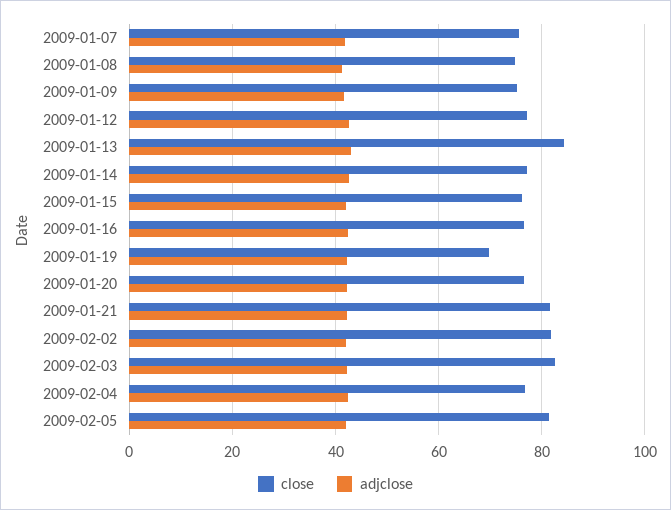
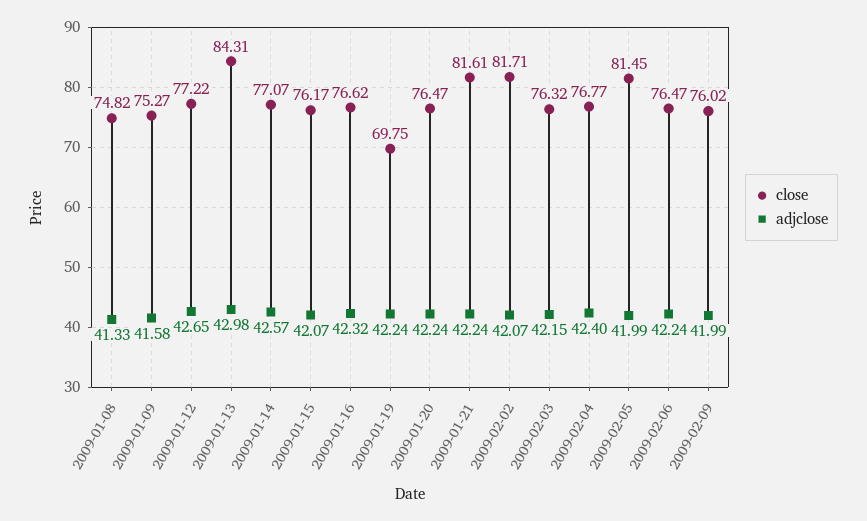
close, 2009-01-07: 76 -> none
adjclose, 2009-01-07: 42 -> none
close, 2009-02-03: 82 -> 76.32
close, 2009-02-06: none -> 76.47
adjclose, 2009-02-06: none -> 42.24
close, 2009-02-09: none -> 76.02
adjclose, 2009-02-09: none -> 41.99

